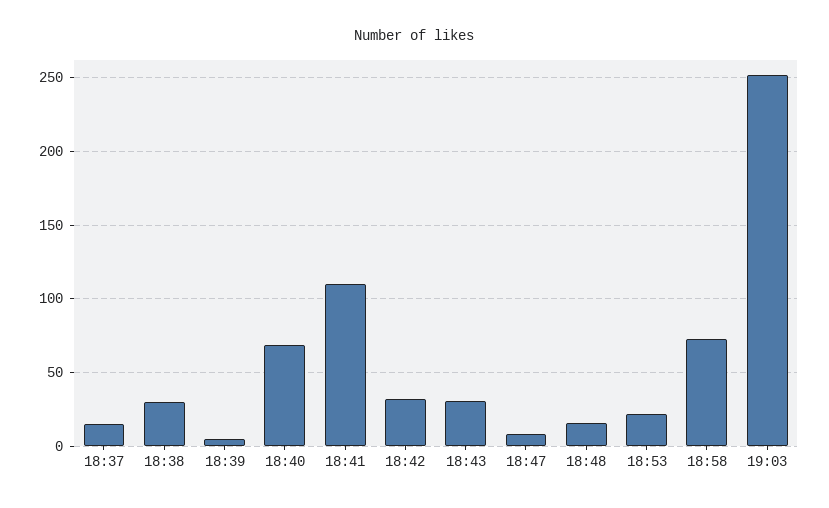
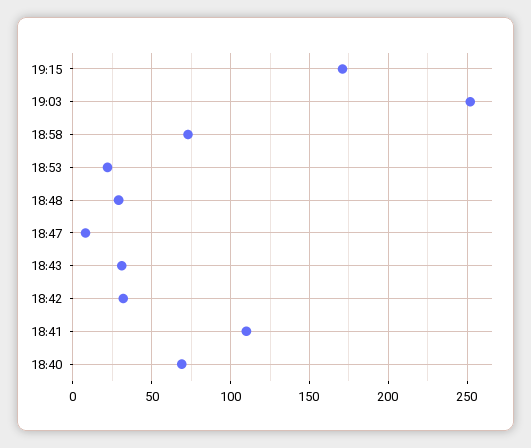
18:37: 15 -> none
18:38: 30 -> none
18:39: 5 -> none
18:48: 15 -> 30
19:15: none -> 170

